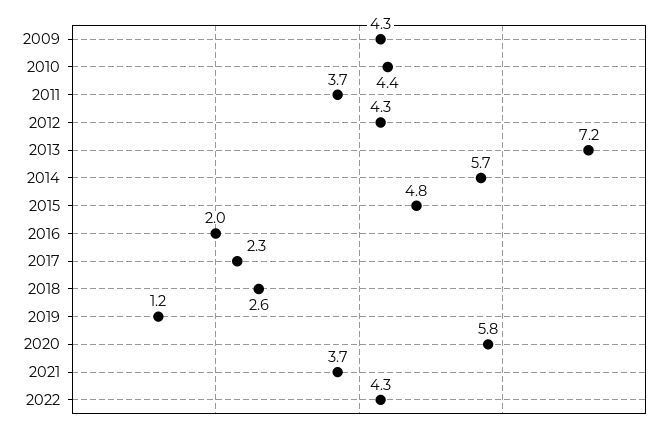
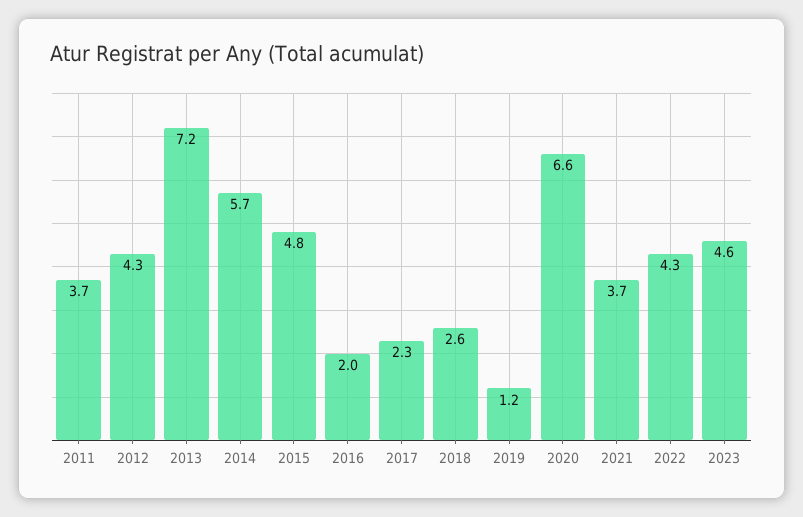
2009: 4.3 -> none
2010: 4.4 -> none
2020: 5.8 -> 6.6
2023: none -> 4.6

